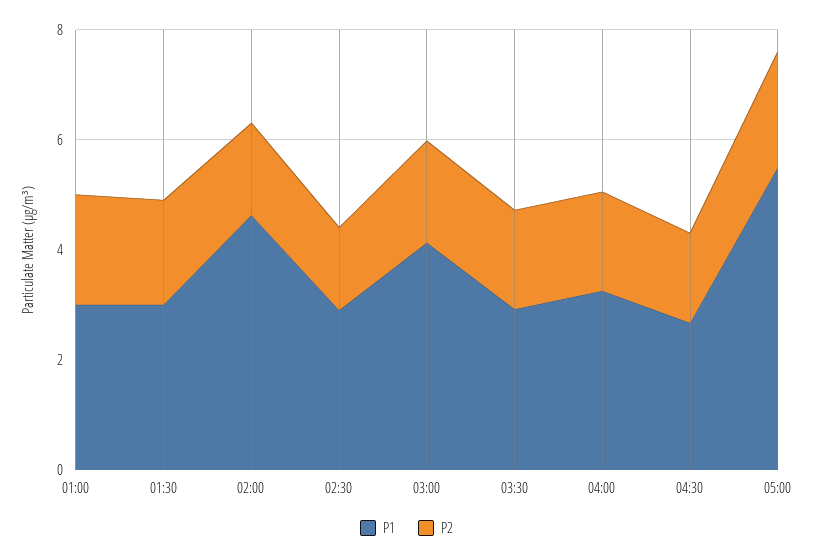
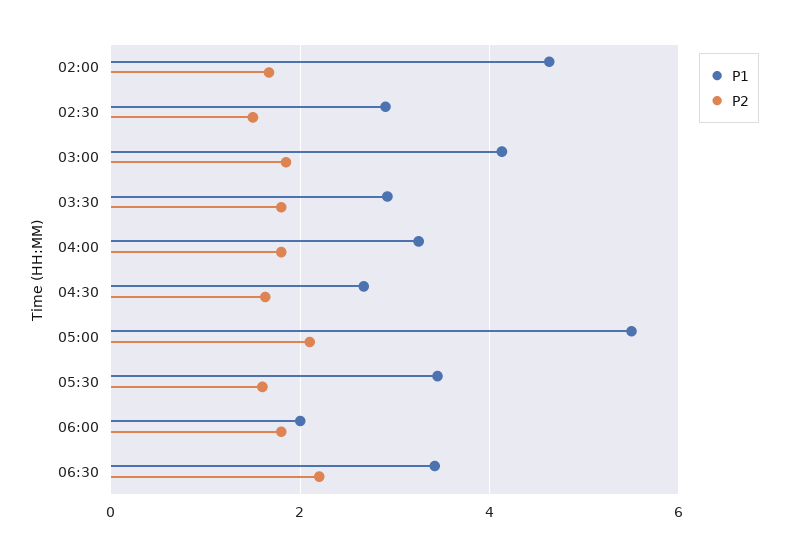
P1, 01:00: 3 -> none
P2, 01:00: 2 -> none
P1, 01:30: 3 -> none
P2, 01:30: 2 -> none
P1, 05:30: none -> 3.4
P2, 05:30: none -> 1.6
P1, 06:00: none -> 2
P2, 06:00: none -> 1.8
P1, 06:30: none -> 3.4
P2, 06:30: none -> 2.2

